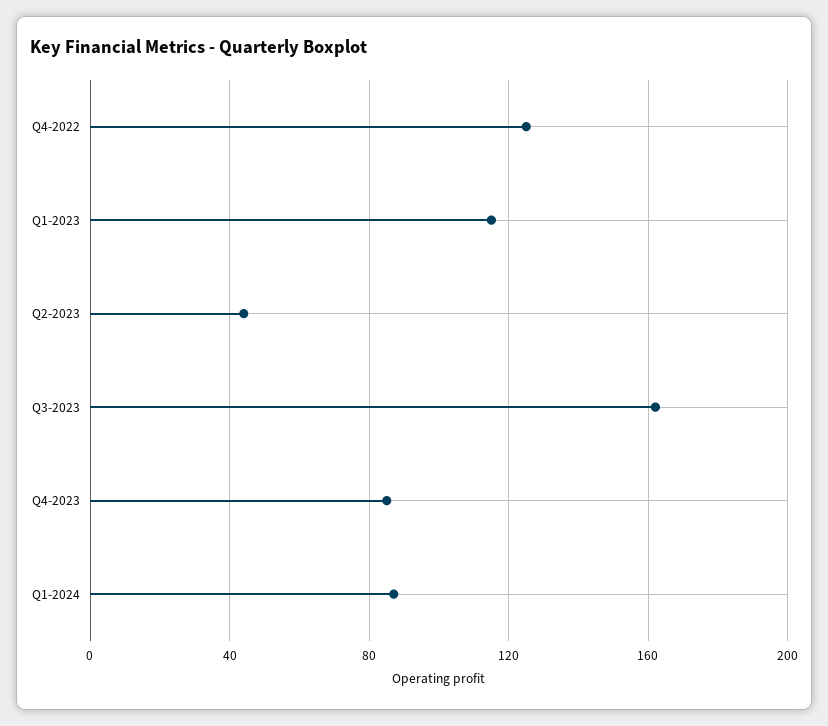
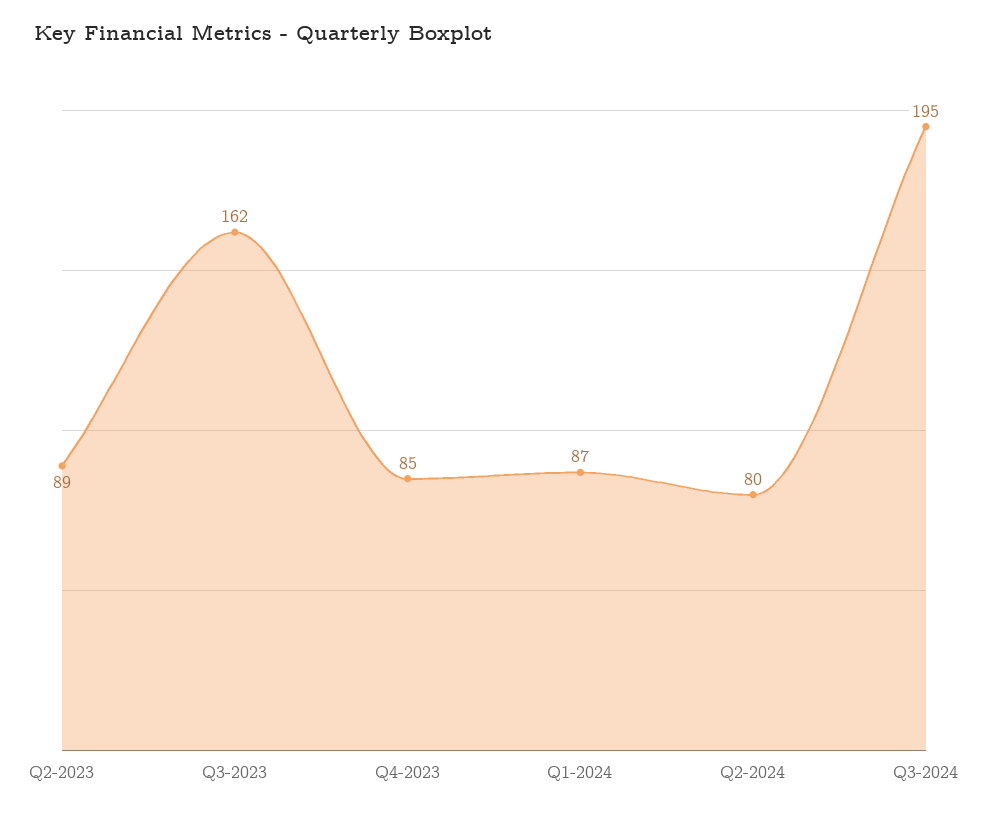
Q4-2022: 125 -> none
Q1-2023: 115 -> none
Q2-2023: 45 -> 89
Q2-2024: none -> 80
Q3-2024: none -> 195

